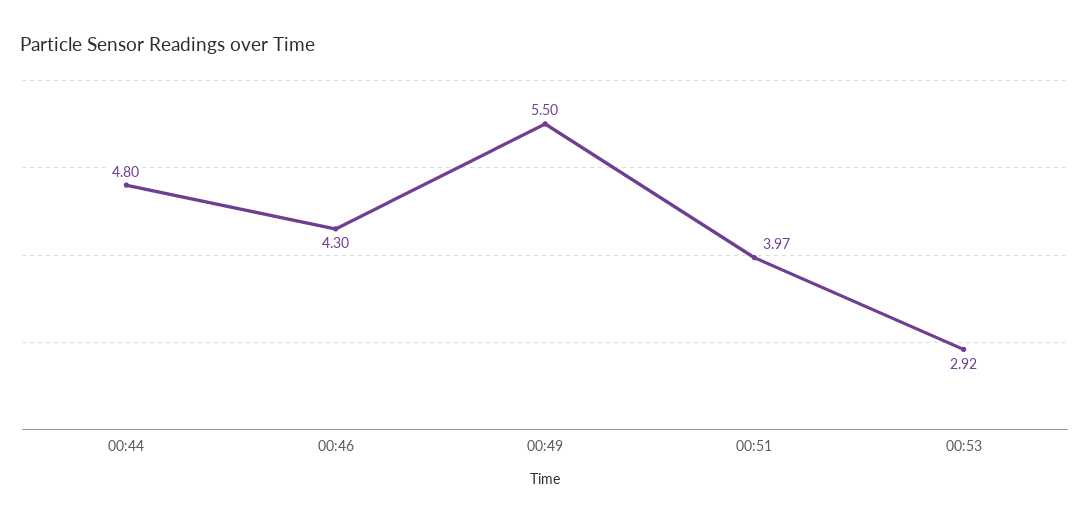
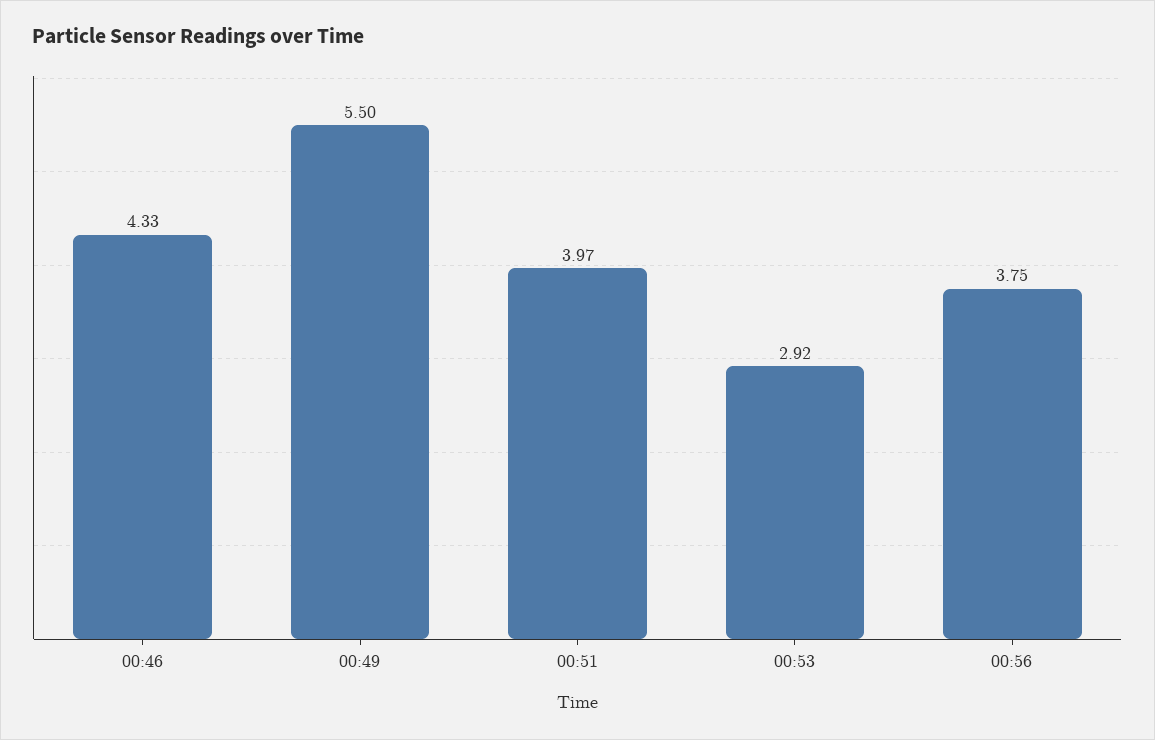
00:44: 4.8 -> none
00:46: 4.3 -> 4.33
00:56: none -> 3.75

